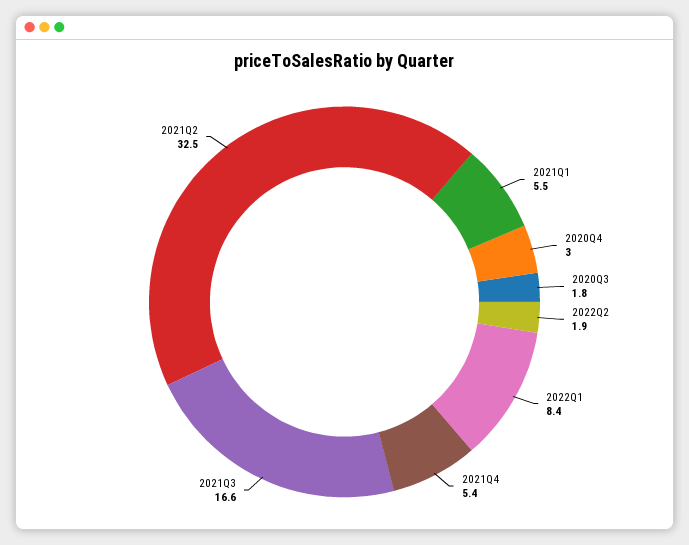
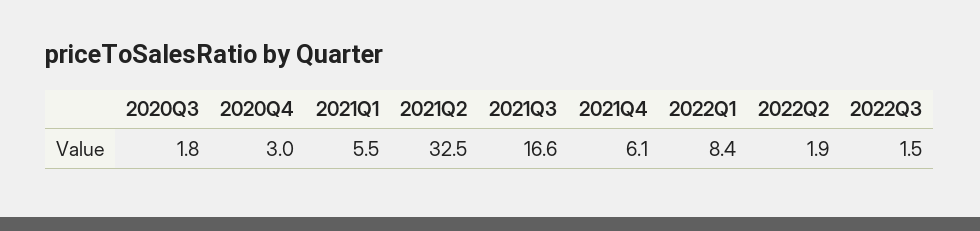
2021Q4: 5.4 -> 6.1
2022Q3: none -> 1.5

